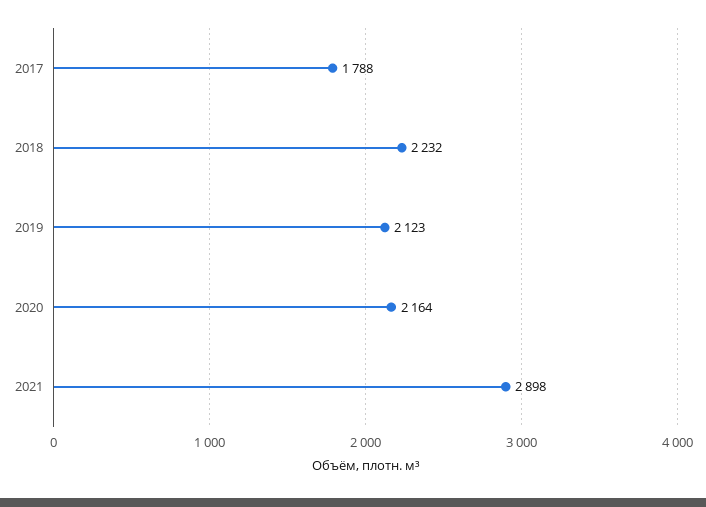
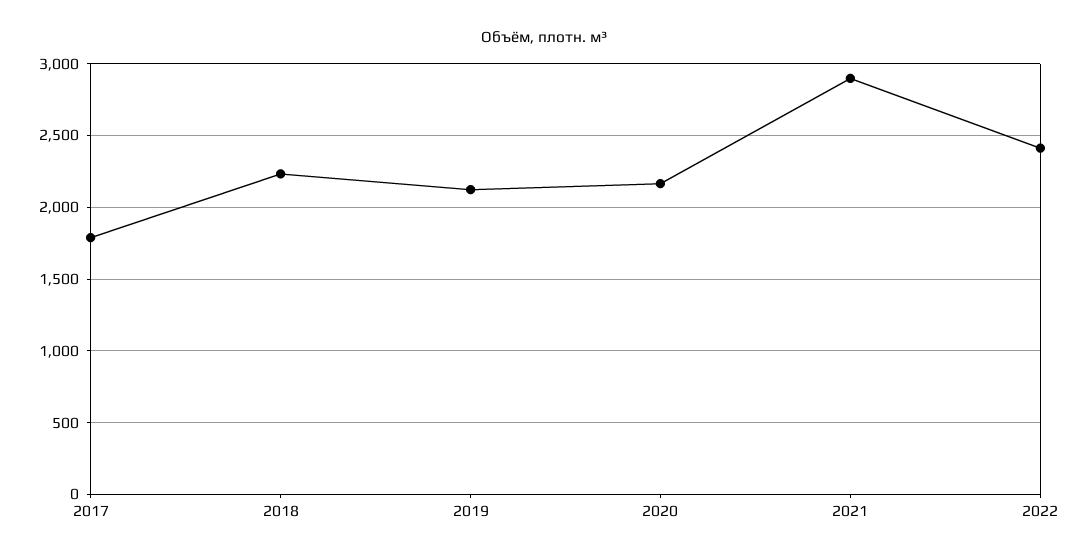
2022: none -> 2400

